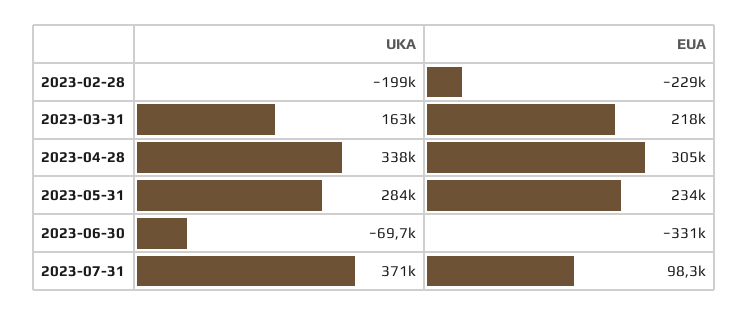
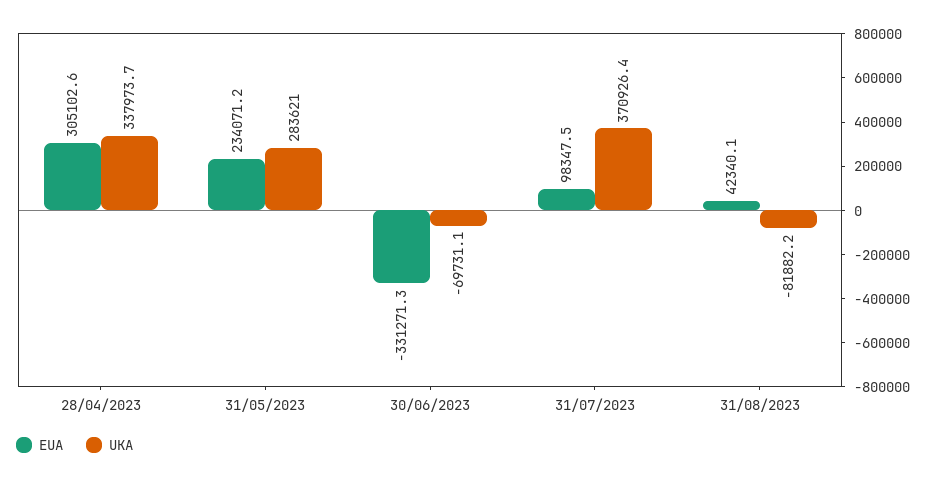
UKA, 2023-02-28: -199000 -> none
EUA, 2023-02-28: -229000 -> none
UKA, 2023-03-31: 163000 -> none
EUA, 2023-03-31: 218000 -> none
EUA, 31/08/2023: none -> 42340.1
UKA, 31/08/2023: none -> -81882.2

